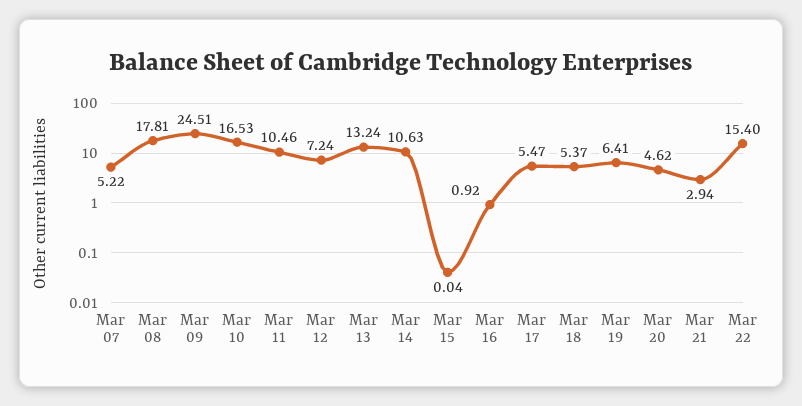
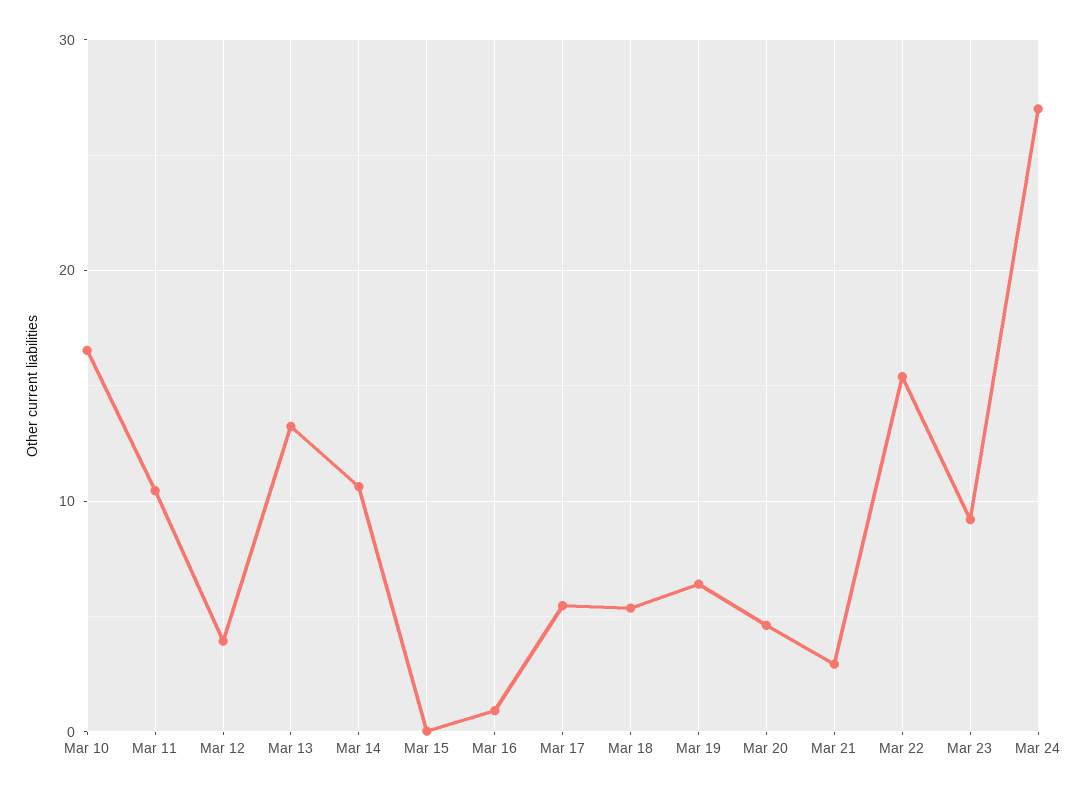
Mar 07: 5.22 -> none
Mar 08: 17.81 -> none
Mar 09: 24.51 -> none
Mar 12: 7.24 -> 4
Mar 23: none -> 9
Mar 24: none -> 27

